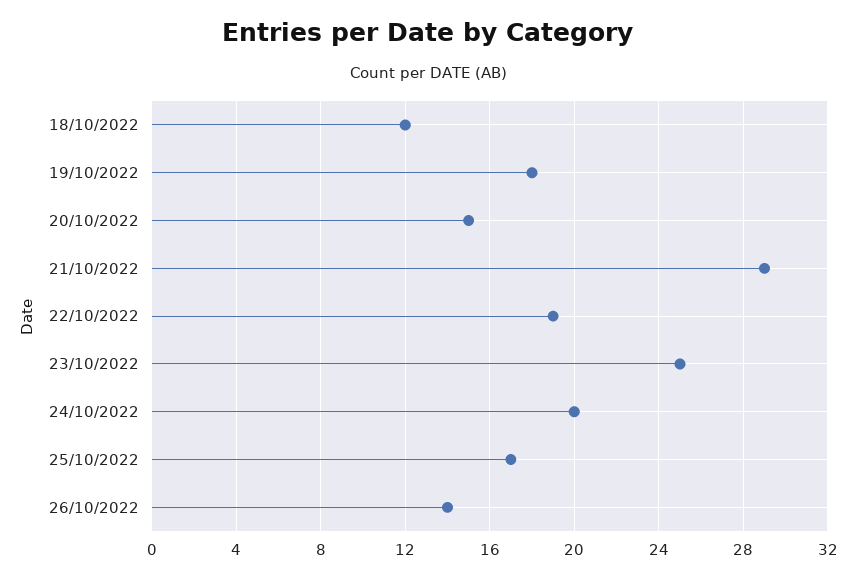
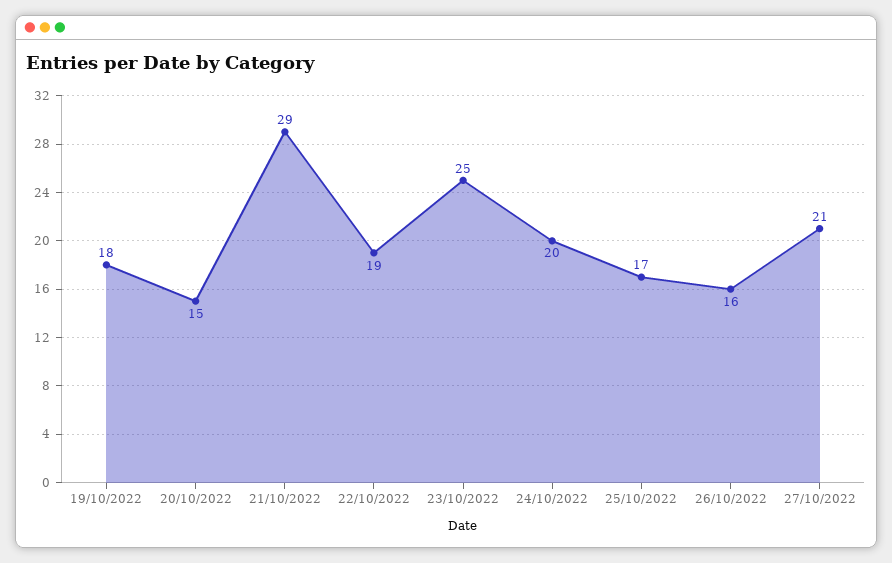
18/10/2022: 12 -> none
26/10/2022: 14 -> 16
27/10/2022: none -> 21

